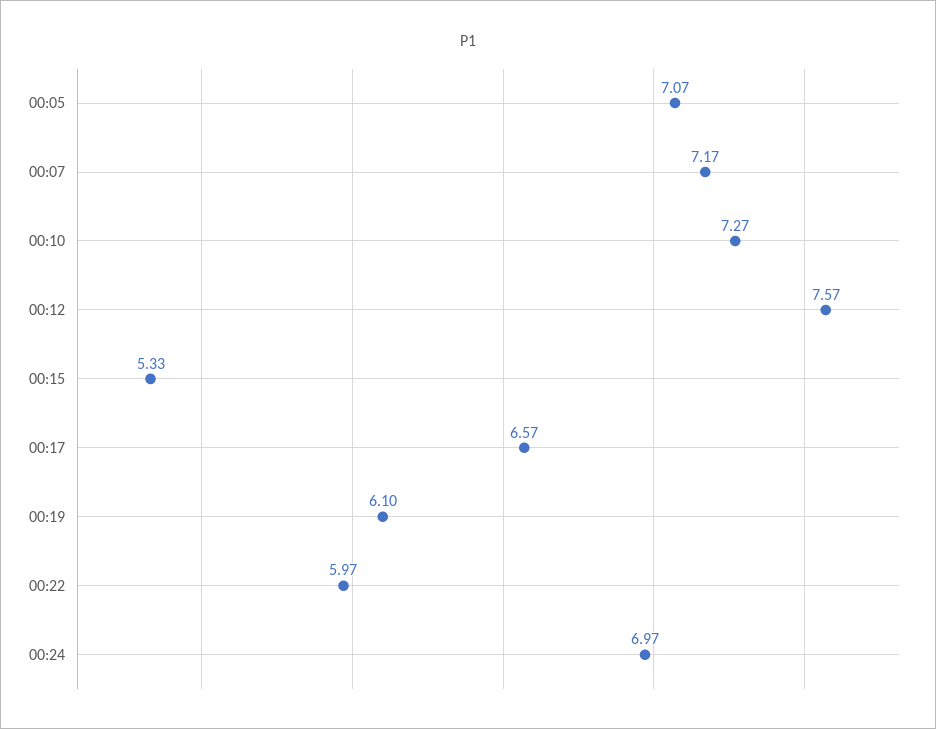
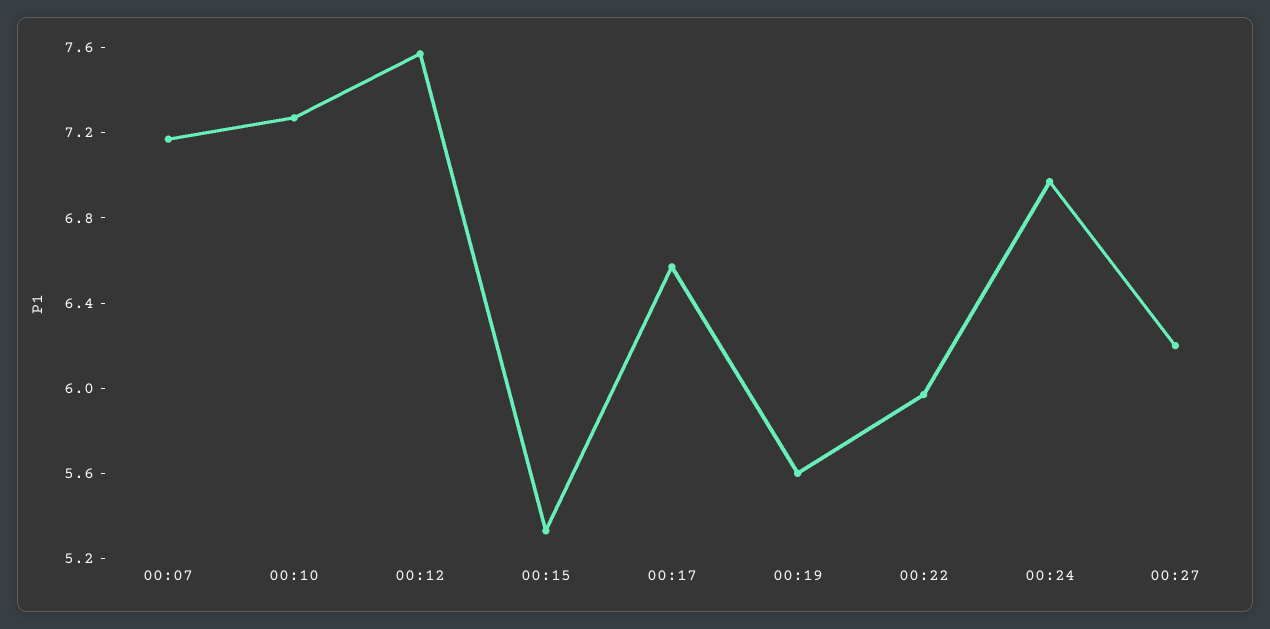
00:05: 7.07 -> none
00:19: 6.1 -> 5.6
00:27: none -> 6.2

